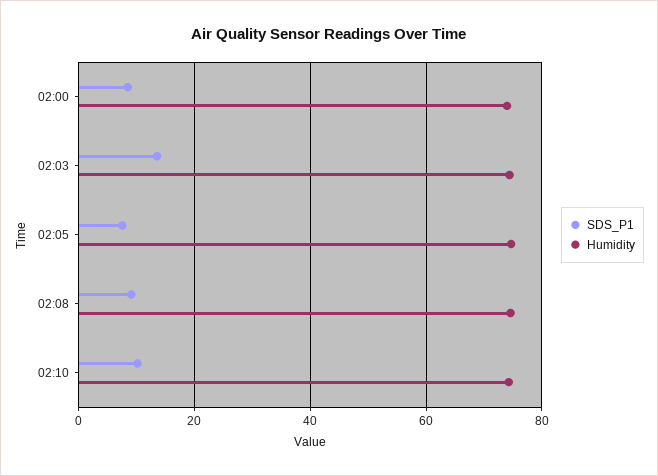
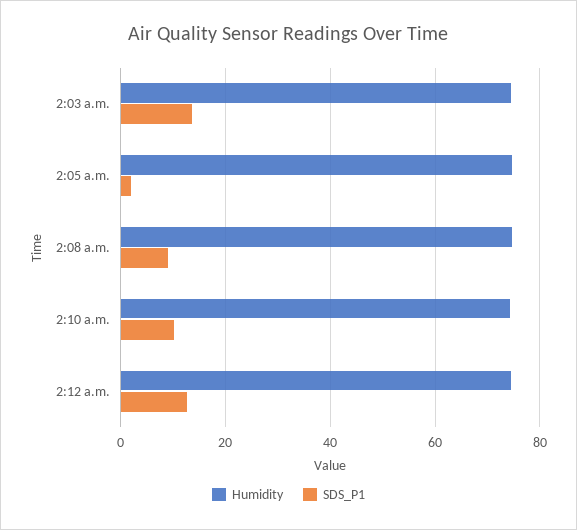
SDS_P1, 02:00: 8 -> none
Humidity, 02:00: 74 -> none
SDS_P1, 02:05: 8 -> 2
Humidity, 2:12 a.m.: none -> 74
SDS_P1, 2:12 a.m.: none -> 12

